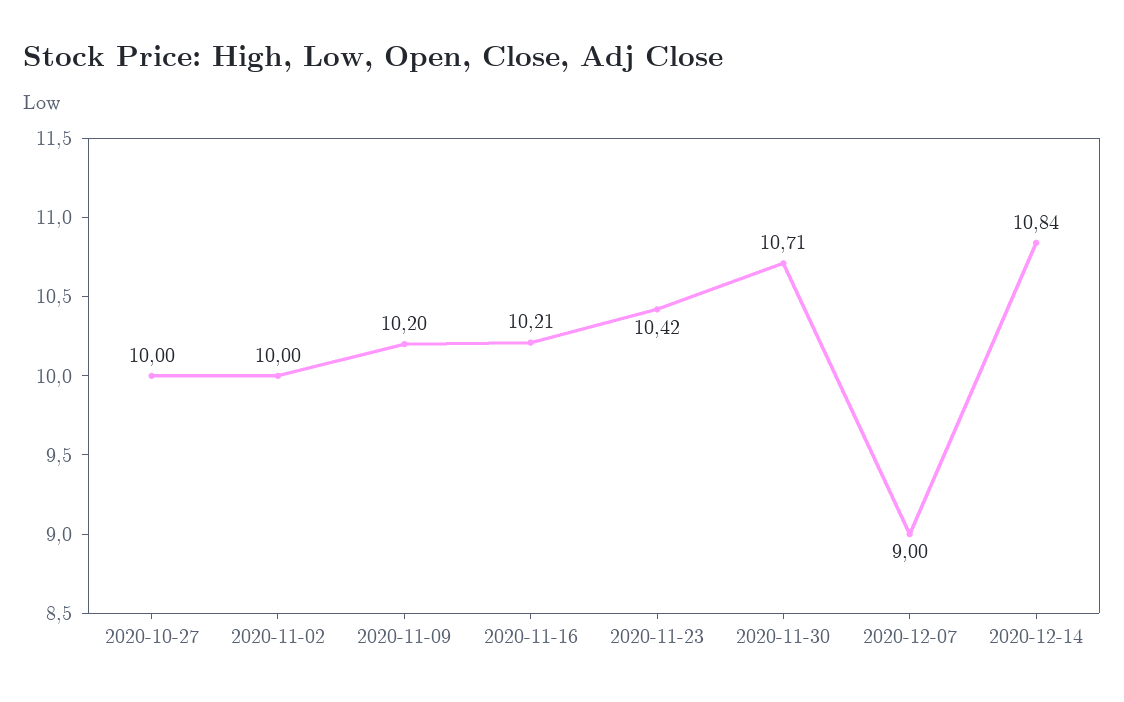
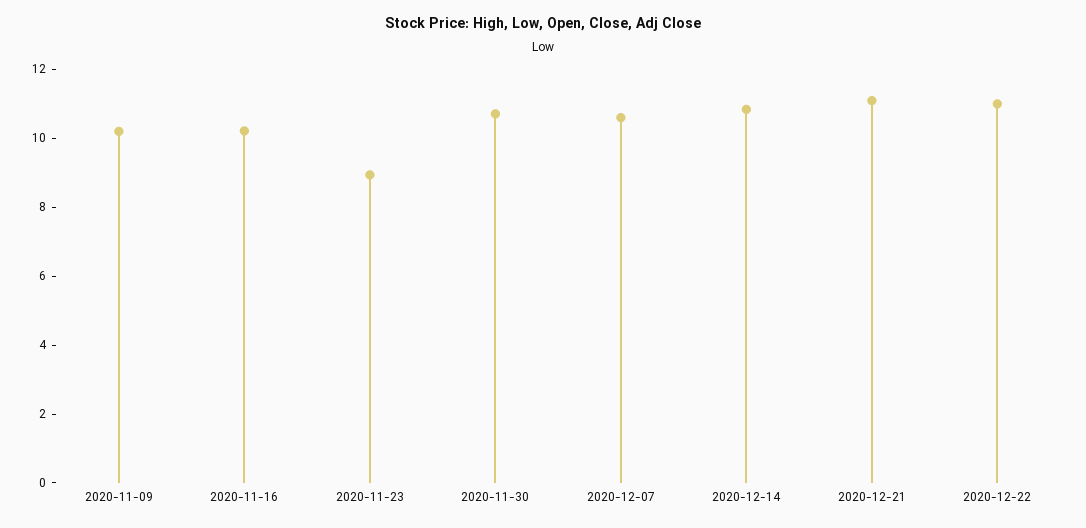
2020-10-27: 10 -> none
2020-11-02: 10 -> none
2020-11-23: 10.42 -> 9
2020-12-07: 9 -> 10.5
2020-12-21: none -> 11
2020-12-22: none -> 11

